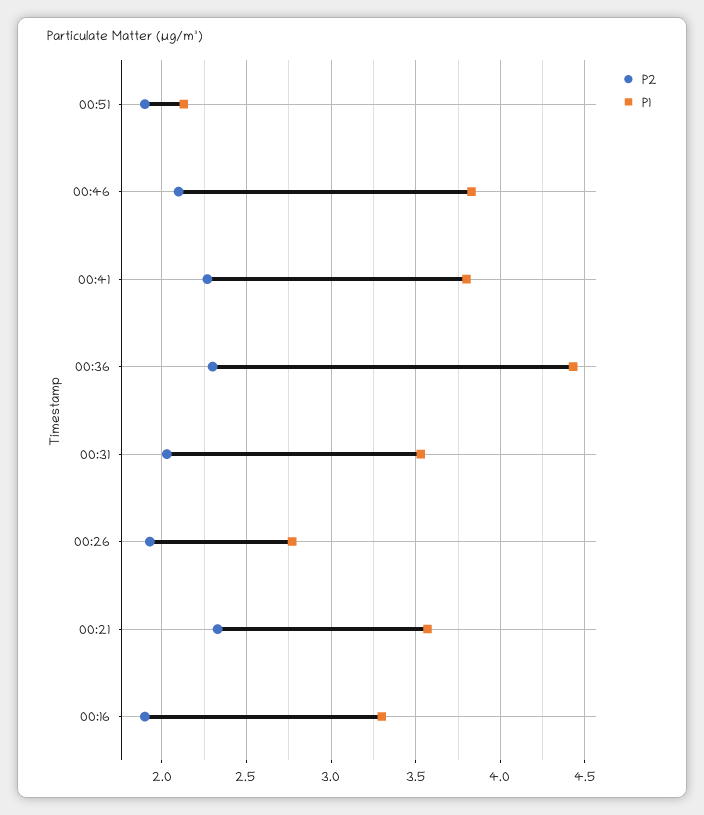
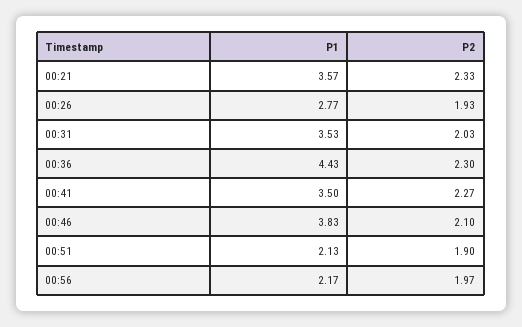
P1, 00:41: 3.8 -> 3.5
P2, 00:16: 1.9 -> none
P1, 00:16: 3.3 -> none
P1, 00:56: none -> 2.17
P2, 00:56: none -> 1.97

